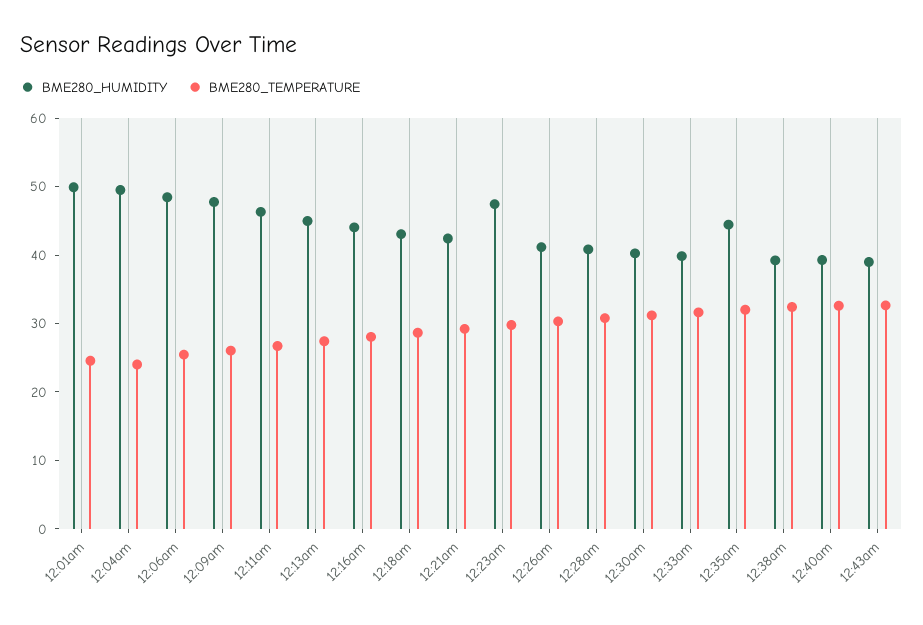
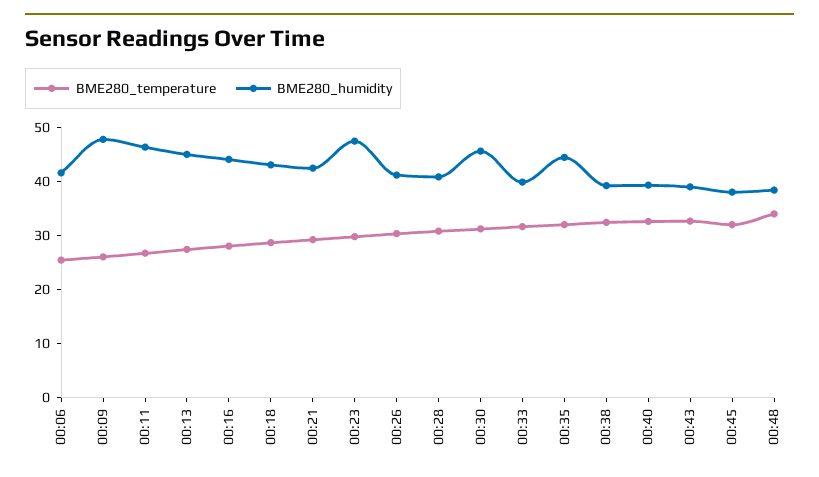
BME280_HUMIDITY, 12:01am: 50 -> none
BME280_TEMPERATURE, 12:01am: 24 -> none
BME280_HUMIDITY, 12:04am: 50 -> none
BME280_TEMPERATURE, 12:04am: 24 -> none
BME280_HUMIDITY, 12:06am: 48 -> 42
BME280_HUMIDITY, 12:30am: 40 -> 46
BME280_TEMPERATURE, 00:45: none -> 32
BME280_HUMIDITY, 00:45: none -> 38
BME280_TEMPERATURE, 00:48: none -> 34
BME280_HUMIDITY, 00:48: none -> 38

